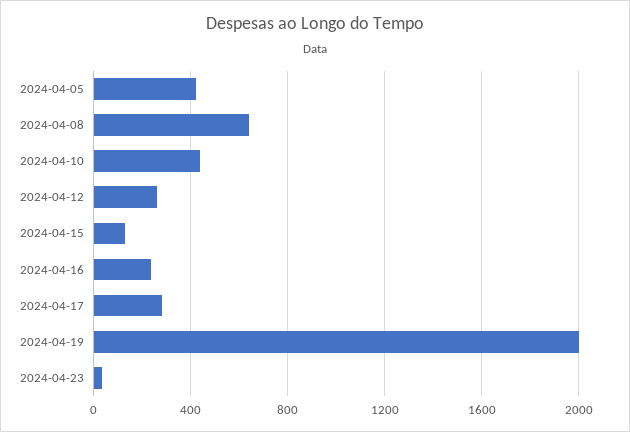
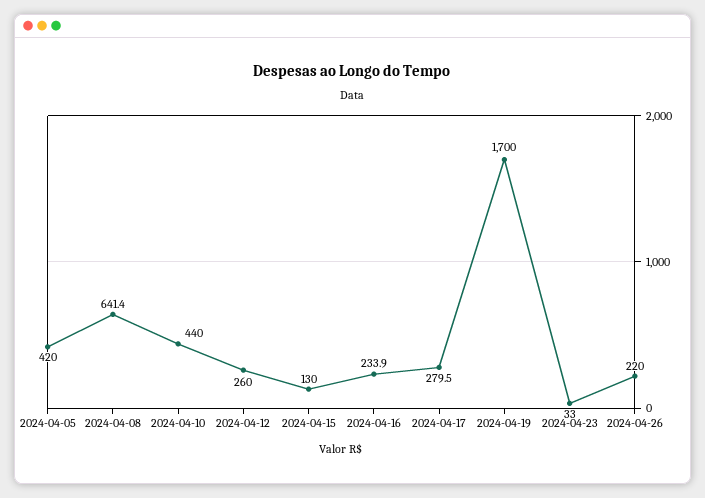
2024-04-19: 2000 -> 1700
2024-04-26: none -> 220

